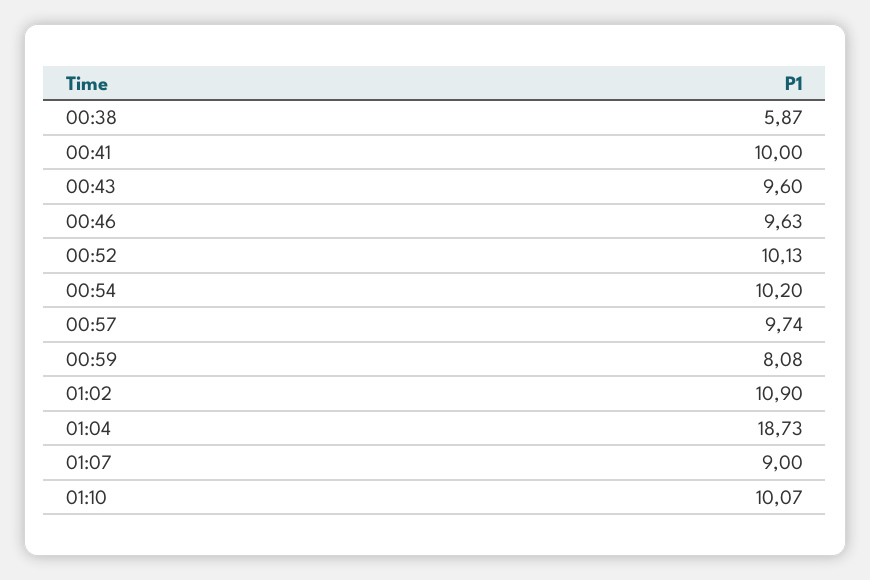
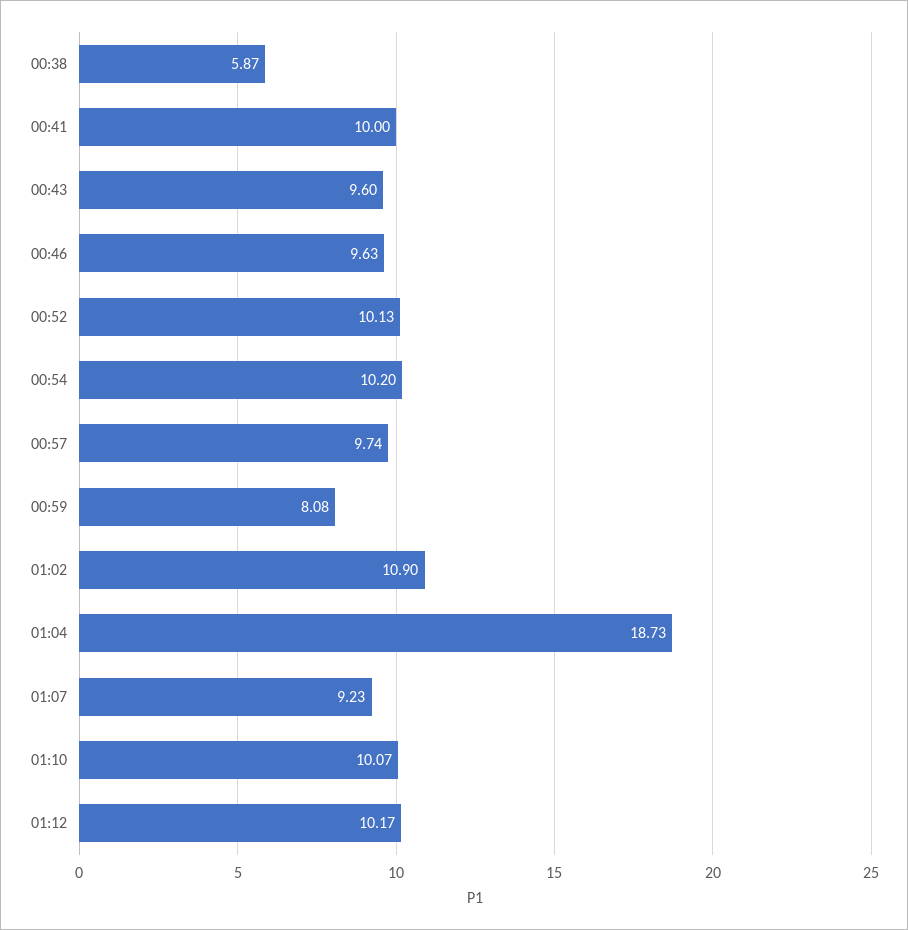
01:07: 9 -> 9.23
01:12: none -> 10.17

